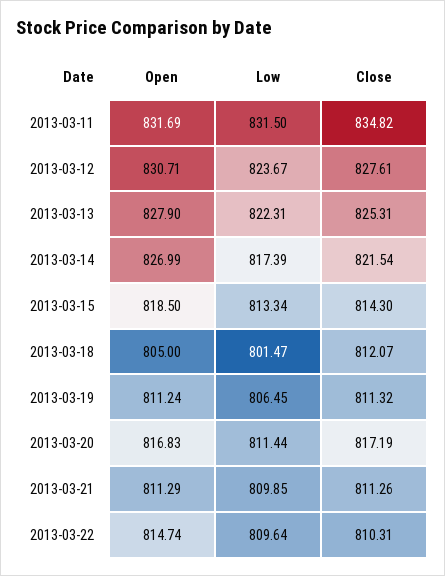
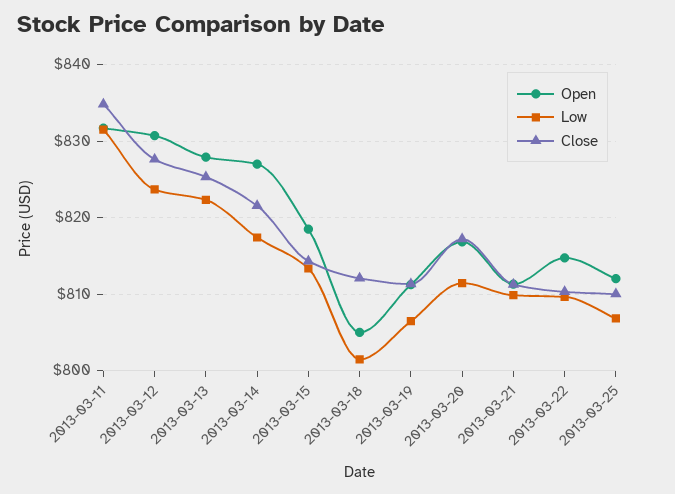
Open, 2013-03-25: none -> 812
Low, 2013-03-25: none -> 807
Close, 2013-03-25: none -> 810

